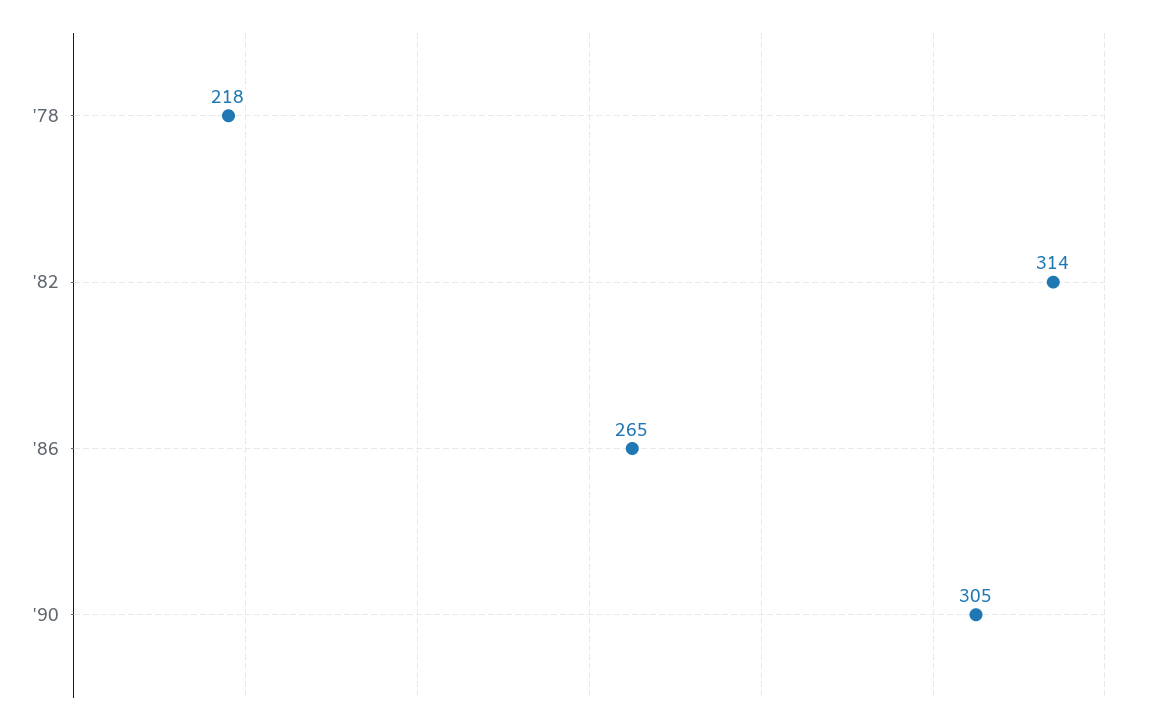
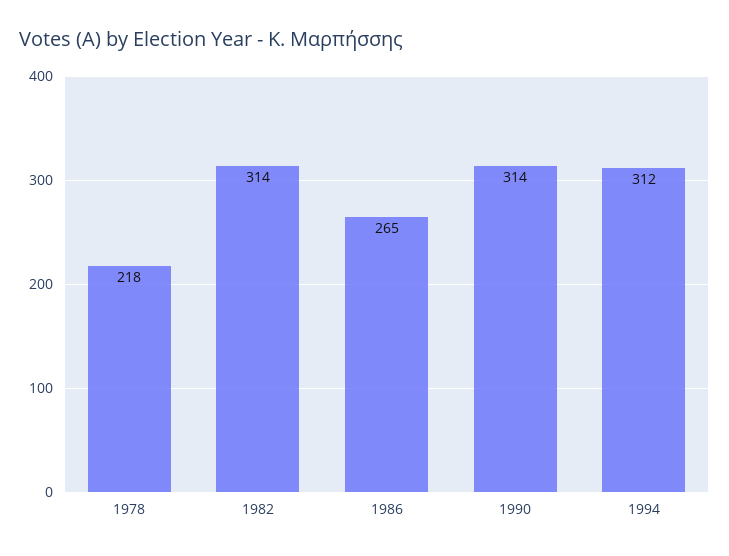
'90: 305 -> 314
1994: none -> 312

